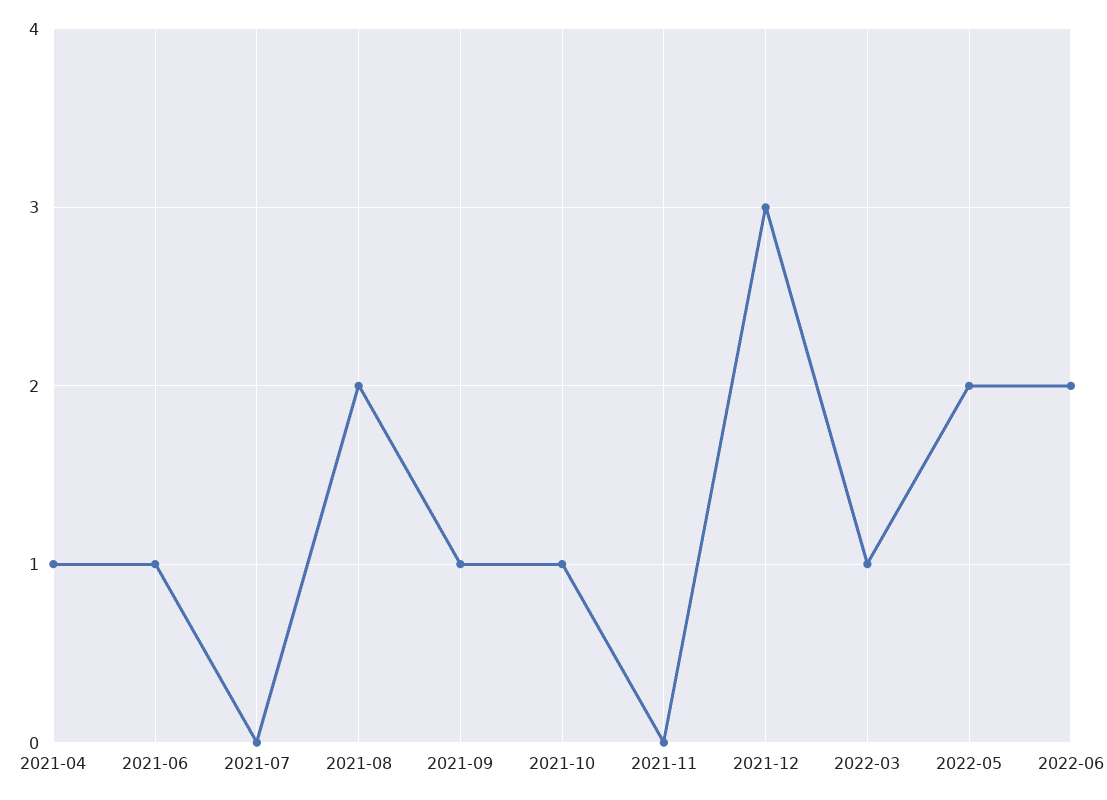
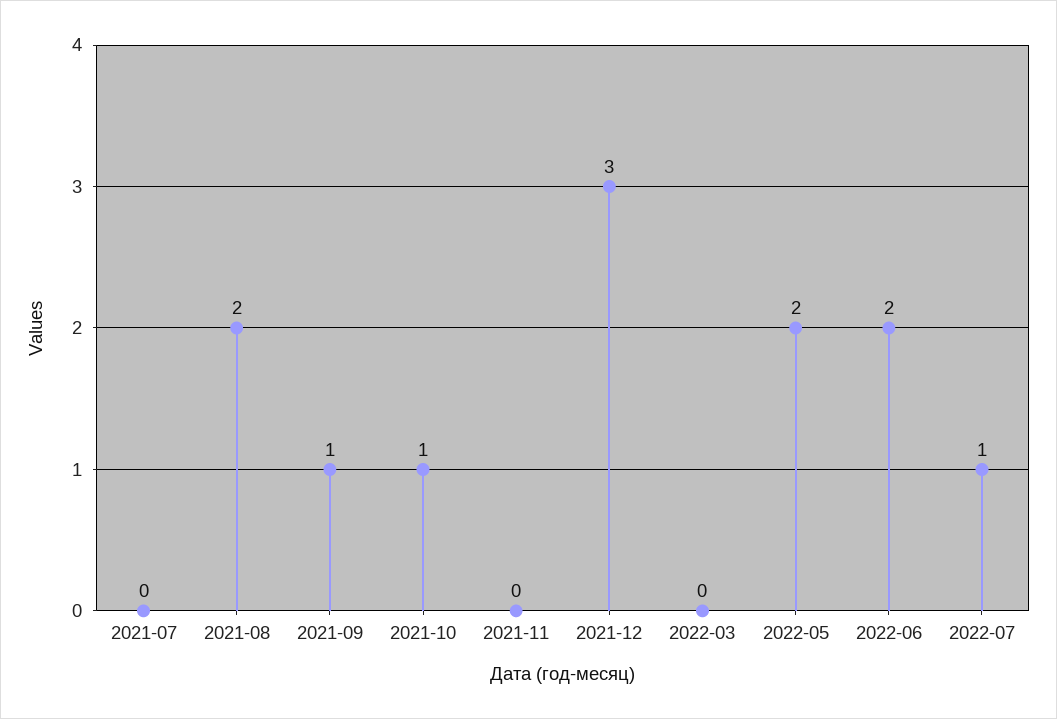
2021-04: 1 -> none
2021-06: 1 -> none
2022-03: 1 -> 0
2022-07: none -> 1

